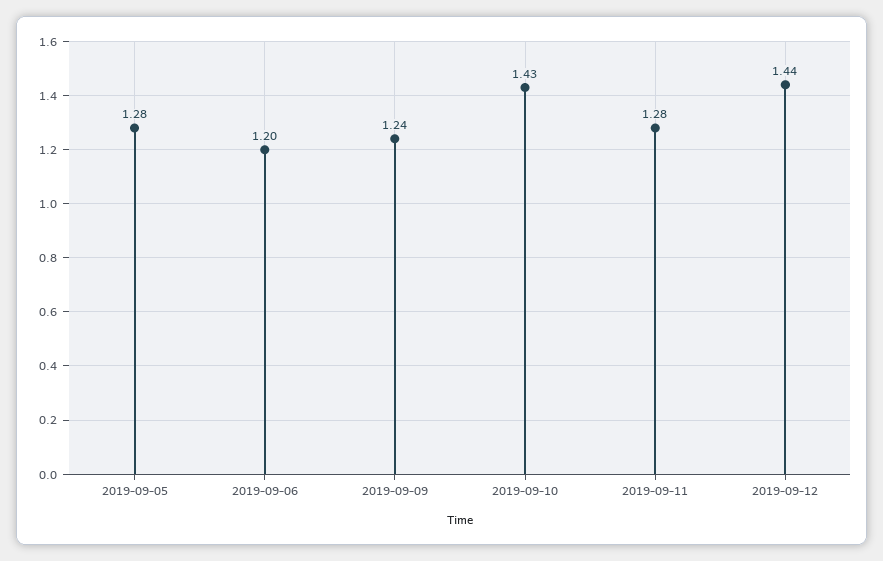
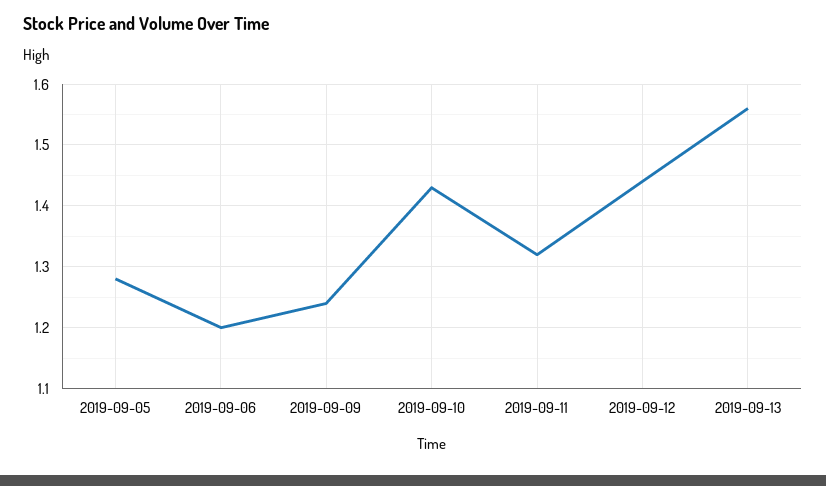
2019-09-11: 1.28 -> 1.32
2019-09-13: none -> 1.56

